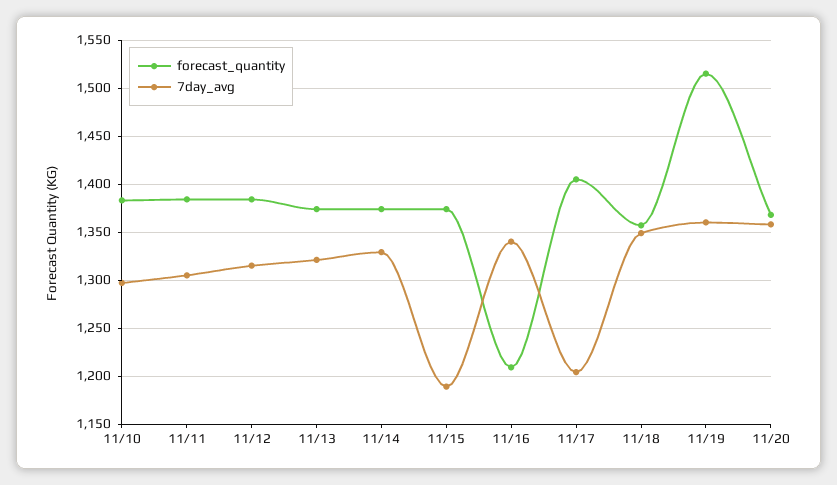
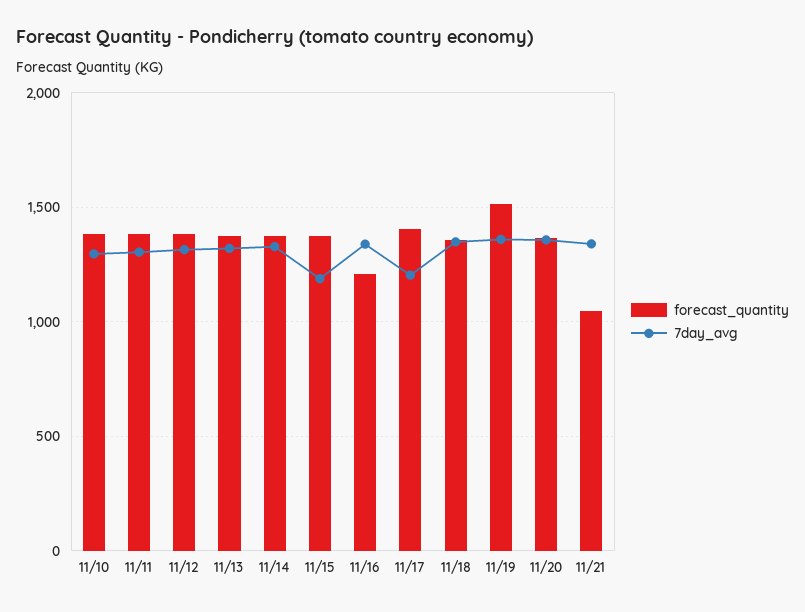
forecast_quantity, 11/21: none -> 1050
7day_avg, 11/21: none -> 1350

